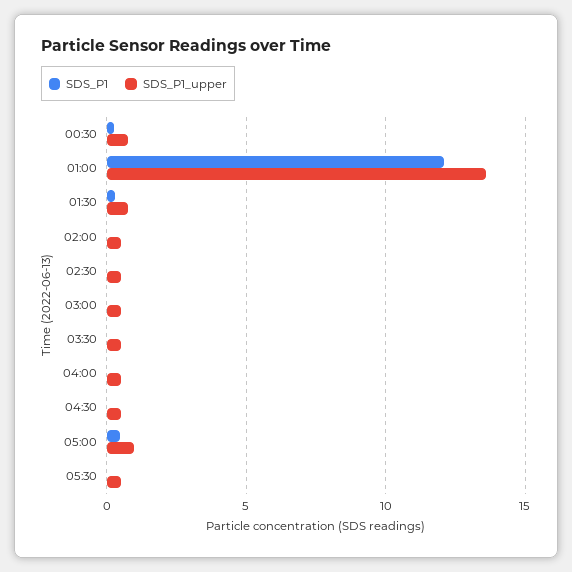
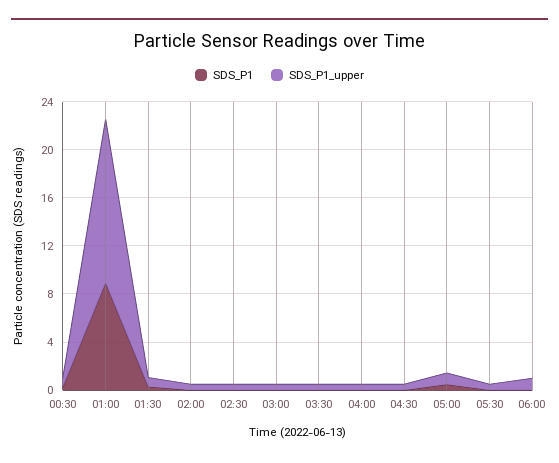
SDS_P1, 01:00: 12 -> 9
SDS_P1, 06:00: none -> 0
SDS_P1_upper, 06:00: none -> 1

